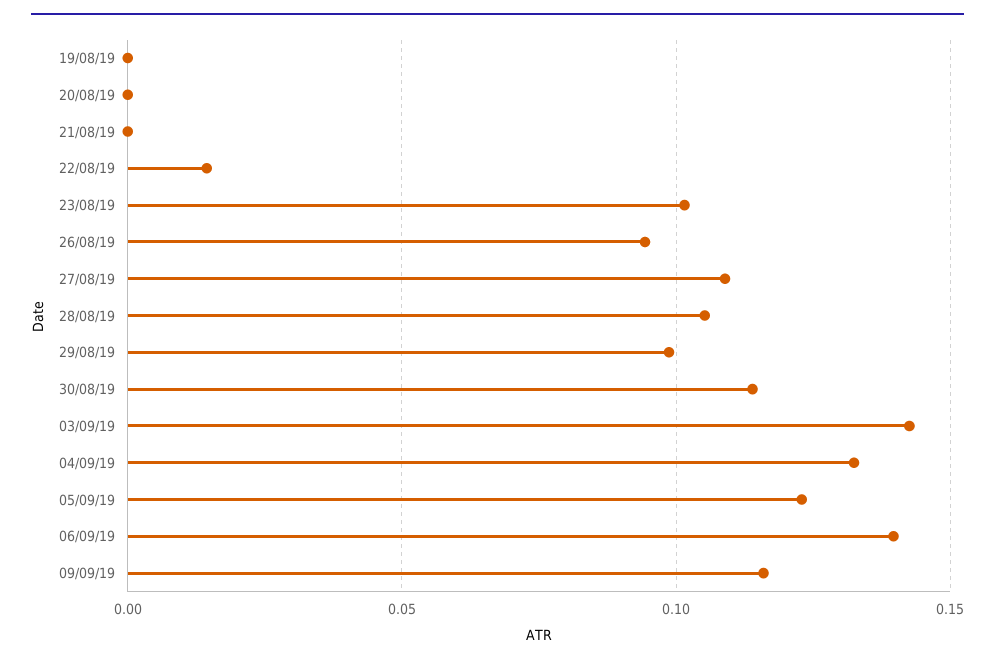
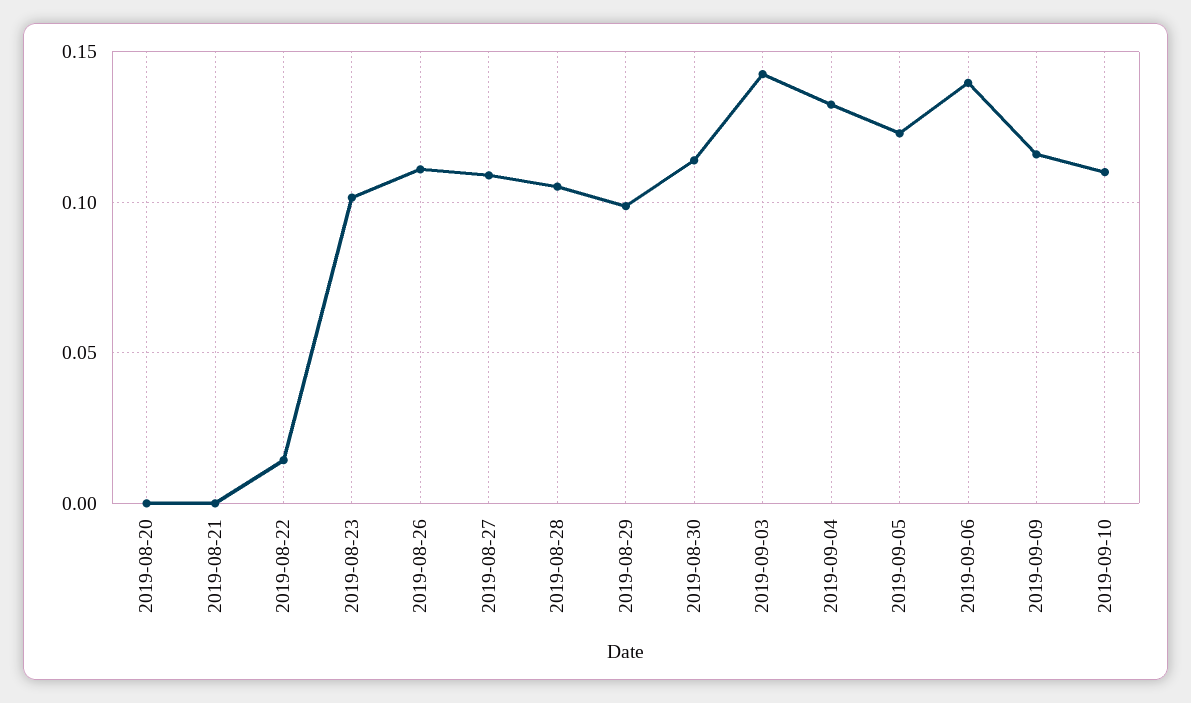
19/08/19: 0 -> none
26/08/19: 0.095 -> 0.11
2019-09-10: none -> 0.11

